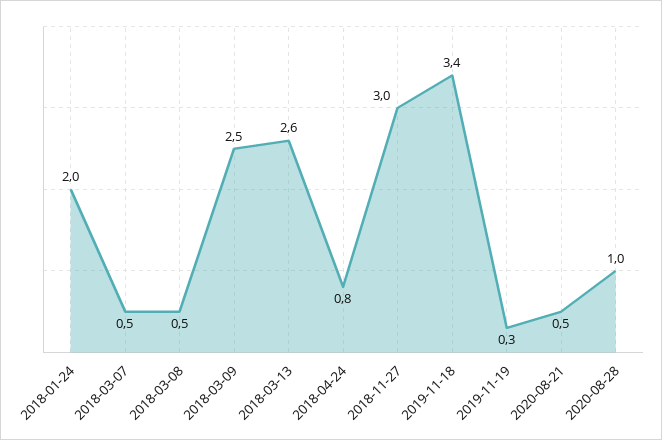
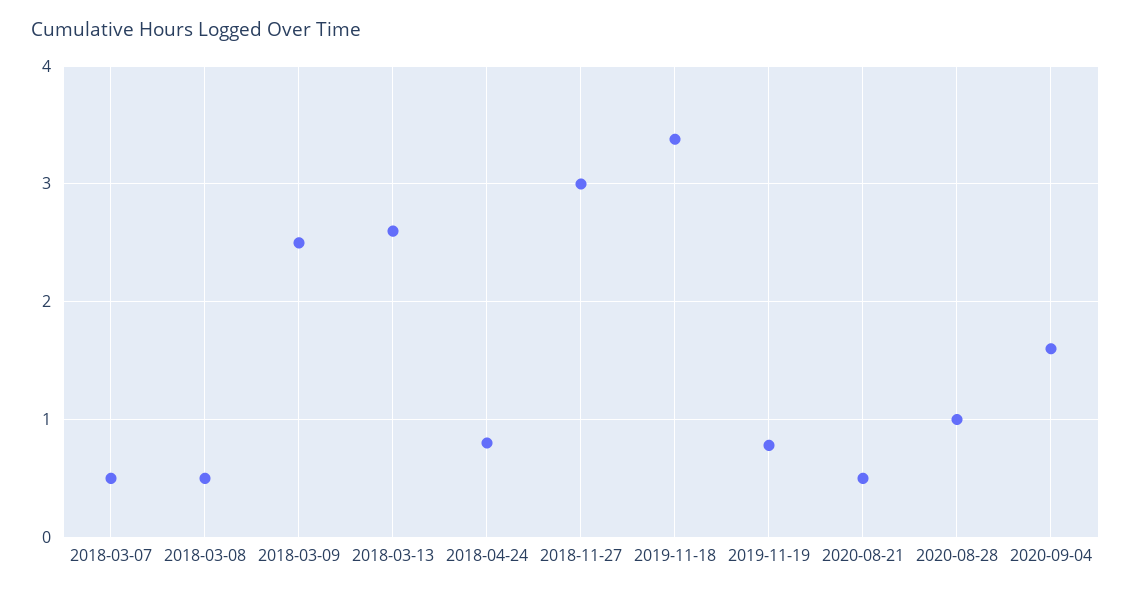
2018-01-24: 2 -> none
2019-11-19: 0.3 -> 0.8
2020-09-04: none -> 1.6

